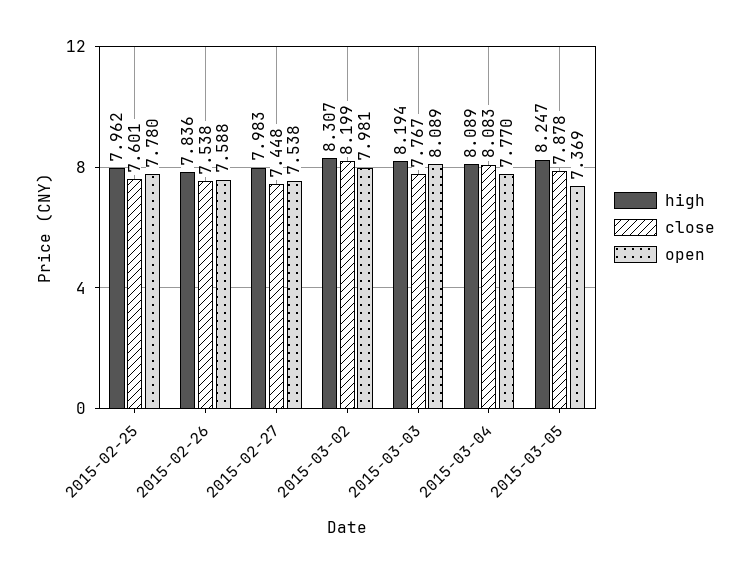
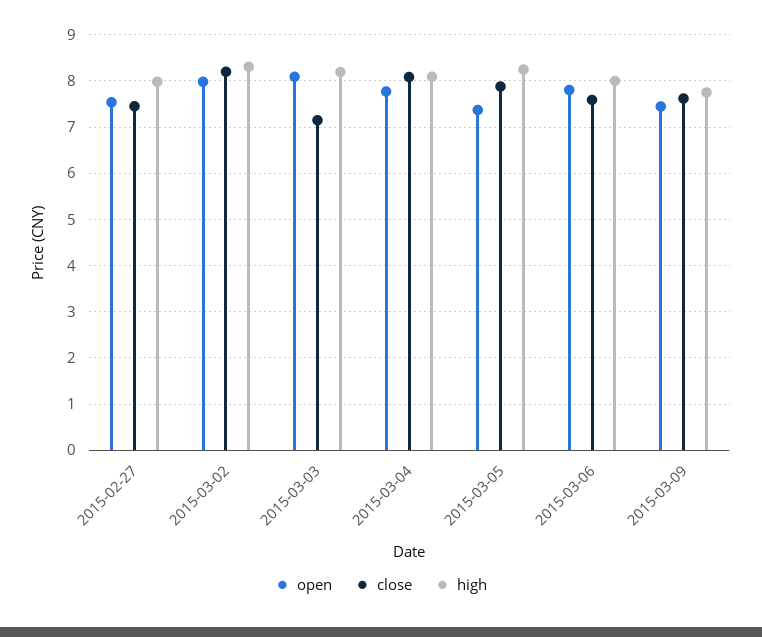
high, 2015-02-25: 7.962 -> none
close, 2015-02-25: 7.601 -> none
open, 2015-02-25: 7.78 -> none
high, 2015-02-26: 7.836 -> none
close, 2015-02-26: 7.538 -> none
open, 2015-02-26: 7.588 -> none
close, 2015-03-03: 7.767 -> 7.2
open, 2015-03-06: none -> 7.8
close, 2015-03-06: none -> 7.6
high, 2015-03-06: none -> 8
open, 2015-03-09: none -> 7.4
close, 2015-03-09: none -> 7.6
high, 2015-03-09: none -> 7.8

